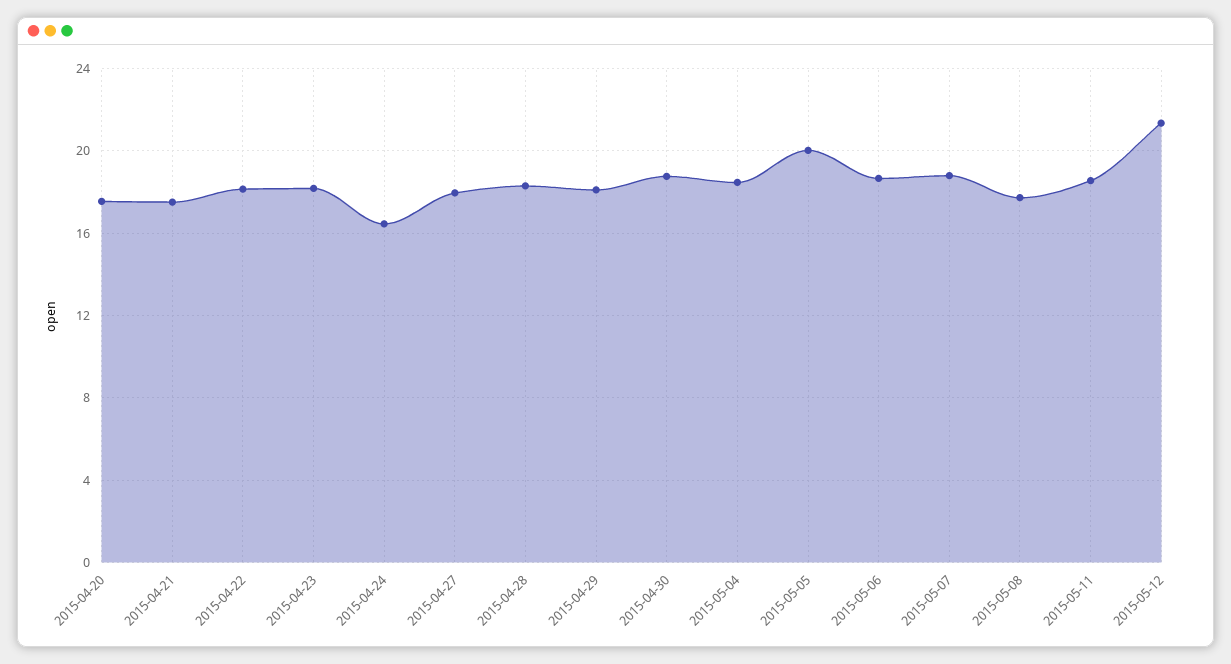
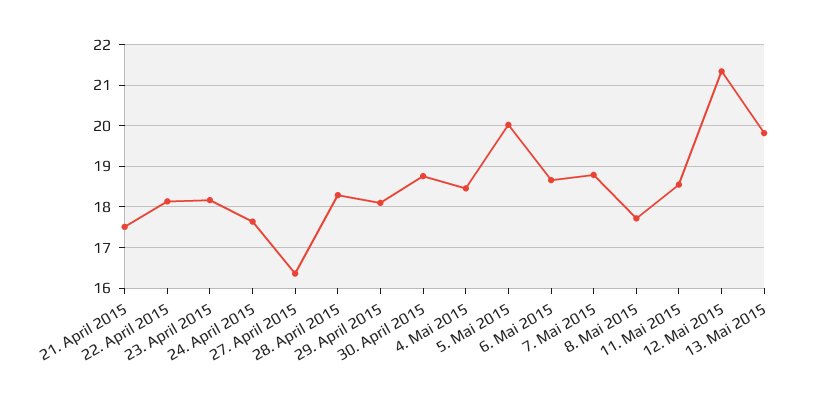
2015-04-20: 17.5 -> none
2015-04-24: 16.5 -> 17.6
2015-04-27: 18 -> 16.4
13. Mai 2015: none -> 19.8

